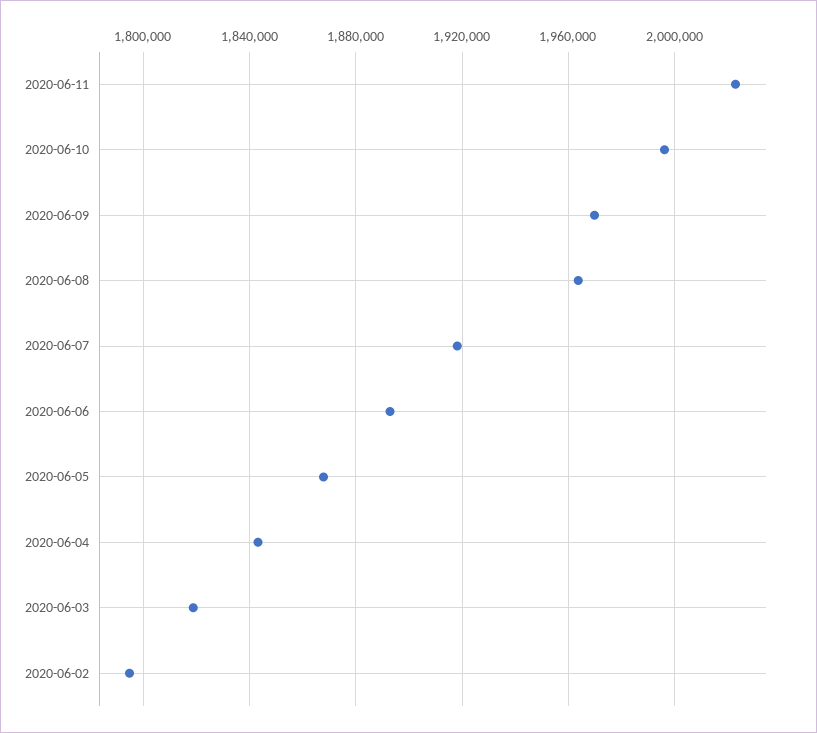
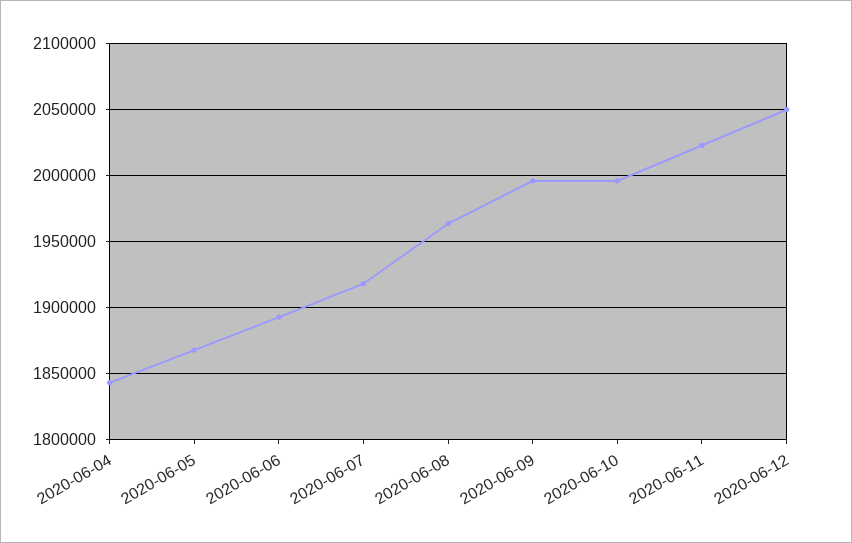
2020-06-09: 1970000 -> 1995000
2020-06-03: 1820000 -> none
2020-06-02: 1795000 -> none
2020-06-12: none -> 2050000

